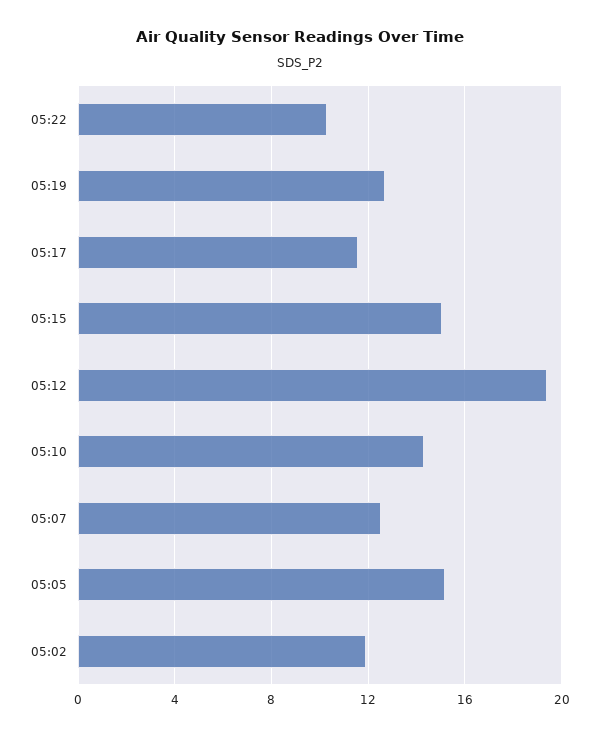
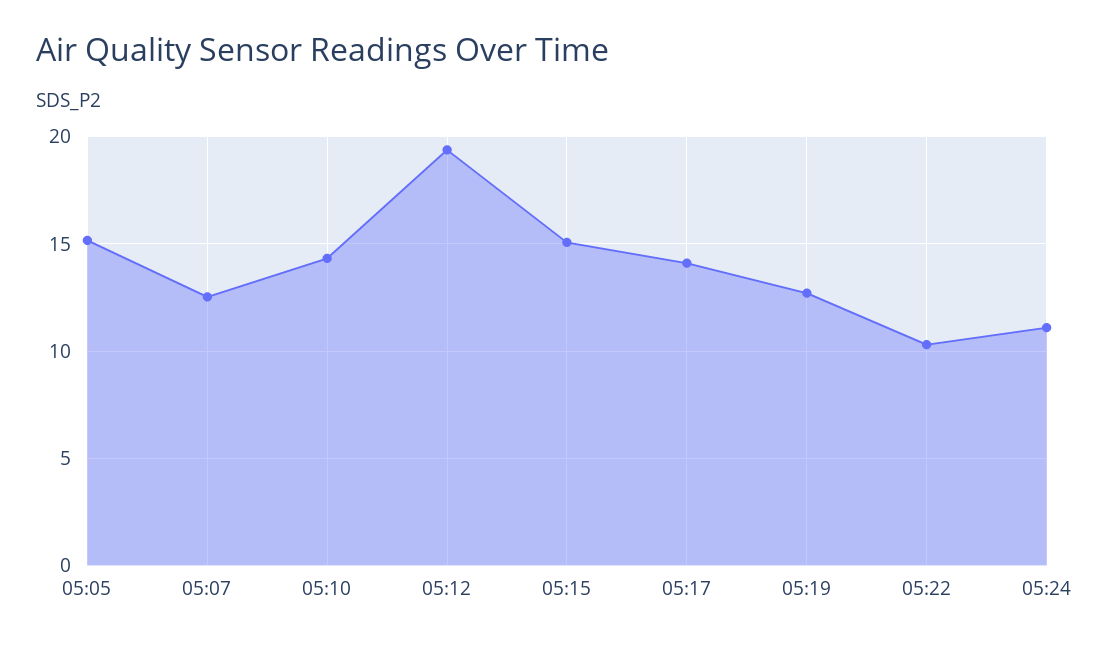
05:17: 11.5 -> 14
05:02: 12 -> none
05:24: none -> 11

